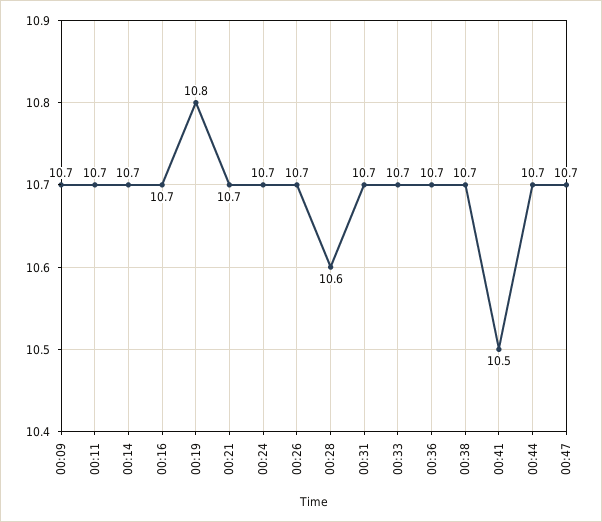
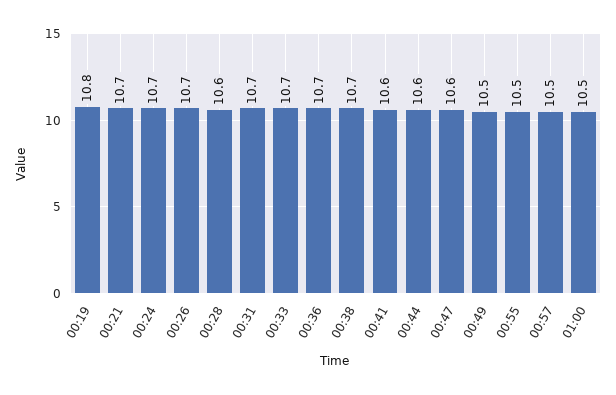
00:09: 10.7 -> none
00:11: 10.7 -> none
00:14: 10.7 -> none
00:16: 10.7 -> none
00:41: 10.5 -> 10.6
00:44: 10.7 -> 10.6
00:47: 10.7 -> 10.6
00:49: none -> 10.5
00:55: none -> 10.5
00:57: none -> 10.5
01:00: none -> 10.5

